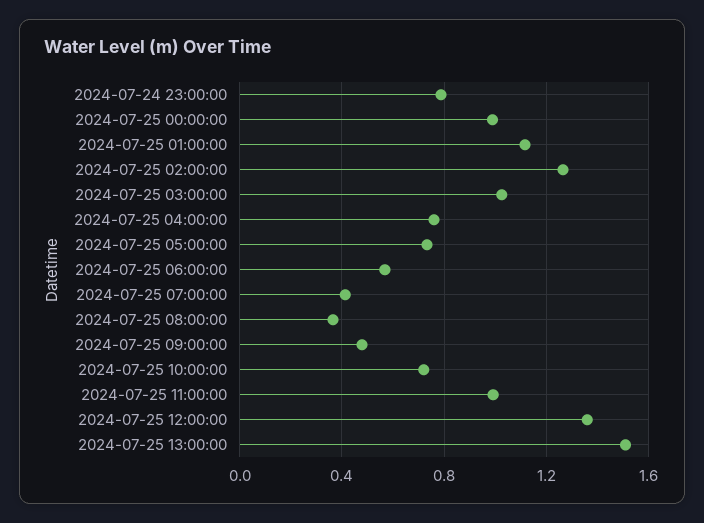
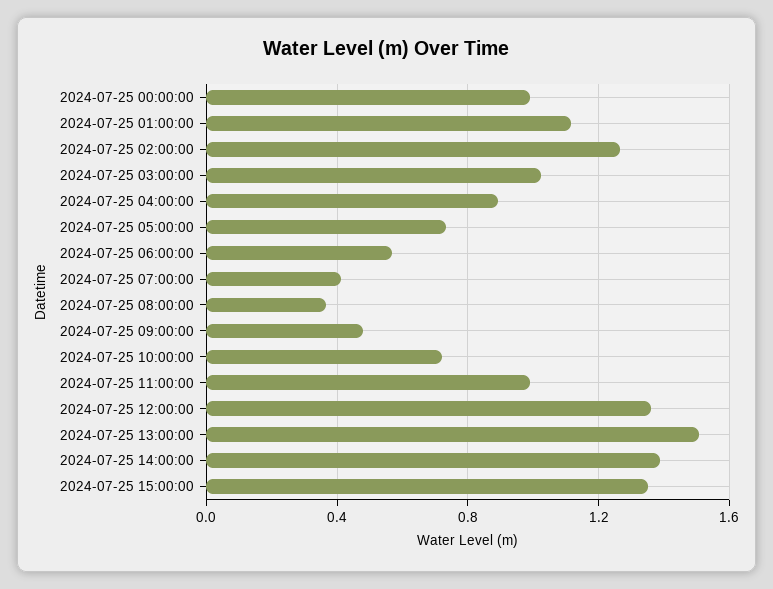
2024-07-24 23:00:00: 0.8 -> none
2024-07-25 04:00:00: 0.75 -> 0.9
2024-07-25 14:00:00: none -> 1.4
2024-07-25 15:00:00: none -> 1.35

